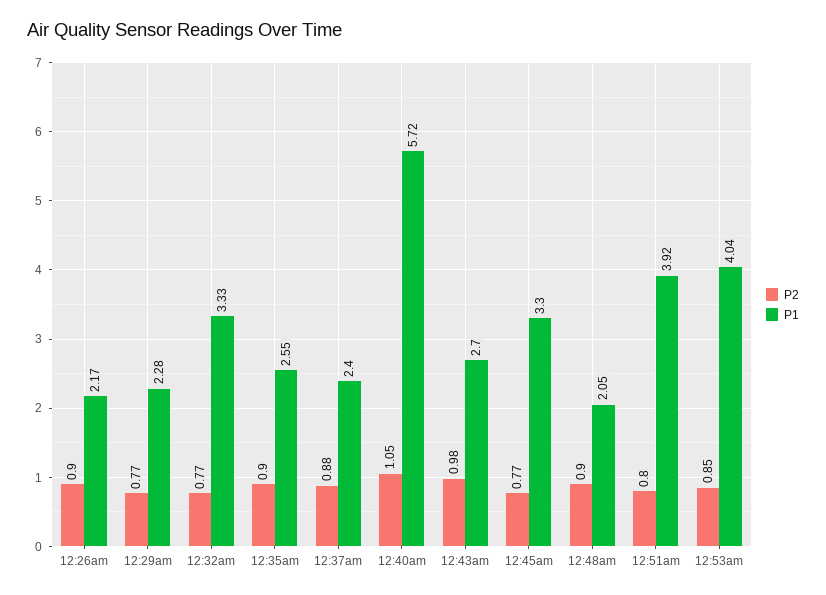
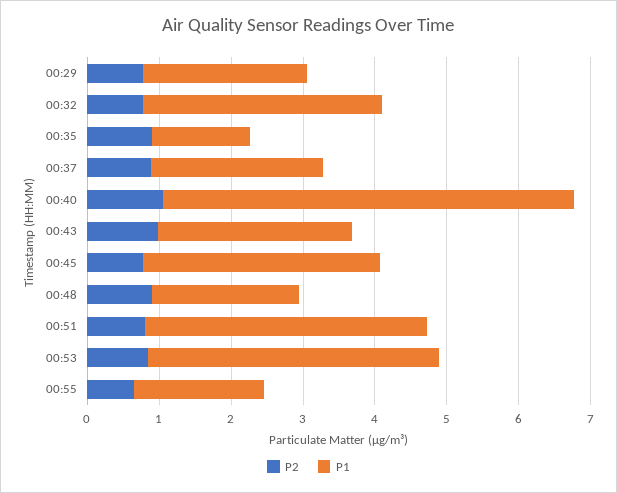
P2, 12:26am: 0.9 -> none
P1, 12:26am: 2.17 -> none
P1, 12:35am: 2.55 -> 1.4
P2, 00:55: none -> 0.6
P1, 00:55: none -> 1.8

